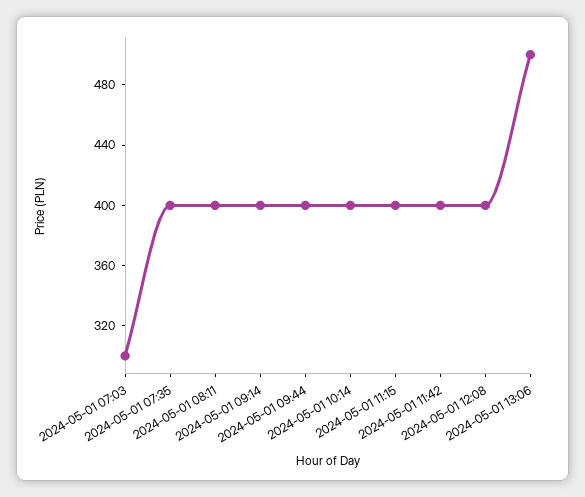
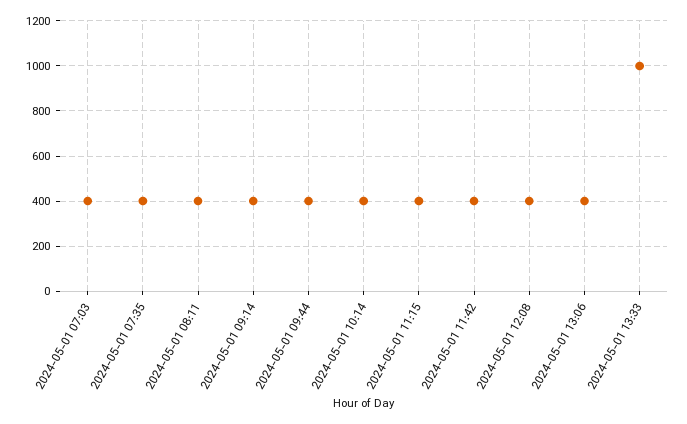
2024-05-01 07:03: 300 -> 400
2024-05-01 13:06: 500 -> 400
2024-05-01 13:33: none -> 1000

